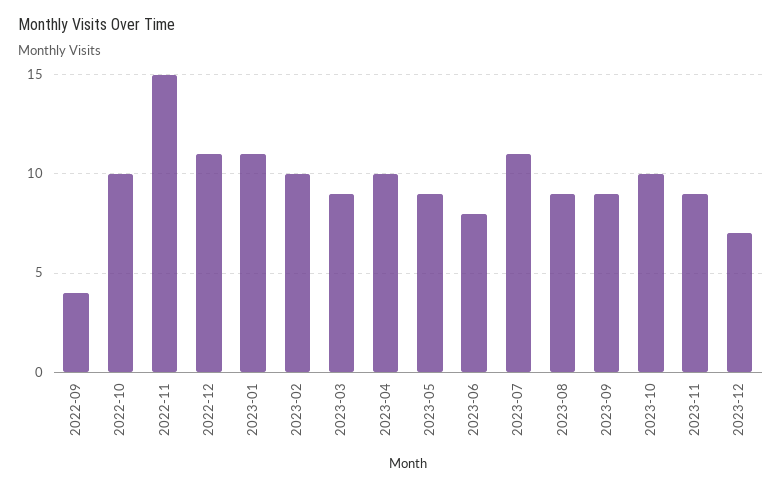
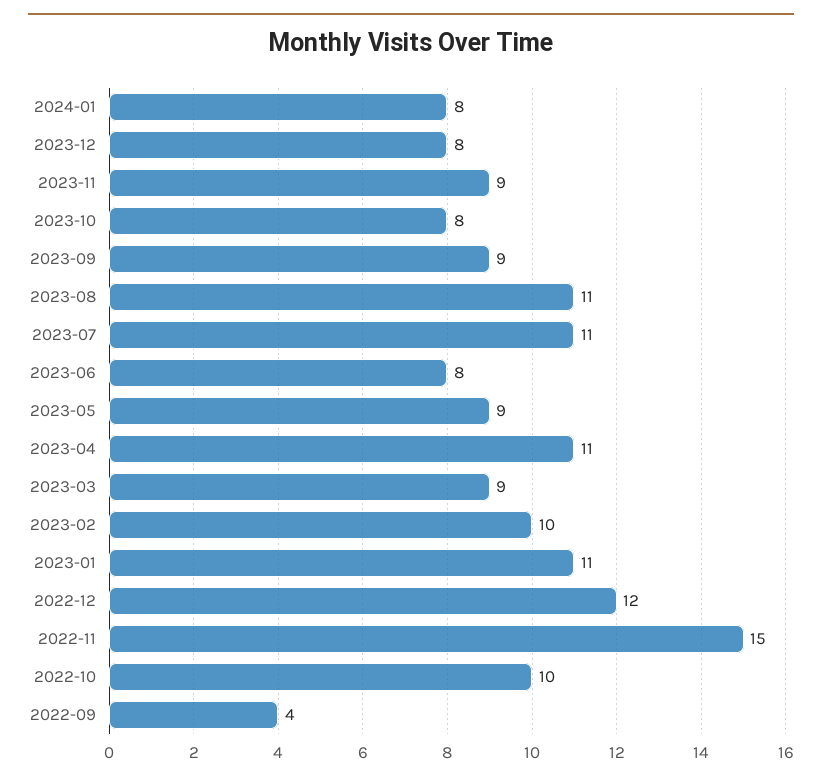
2022-12: 11 -> 12
2023-04: 10 -> 11
2023-08: 9 -> 11
2023-10: 10 -> 8
2023-12: 7 -> 8
2024-01: none -> 8

